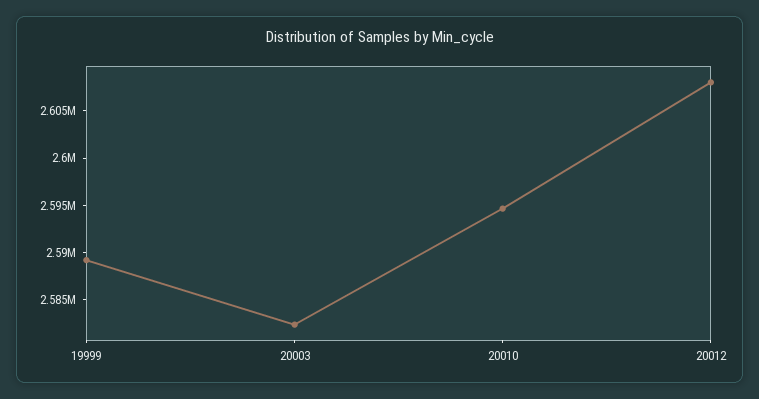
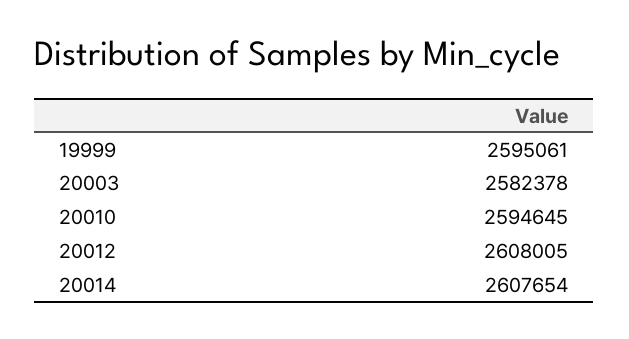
19999: 2589000 -> 2595061
20014: none -> 2607654

